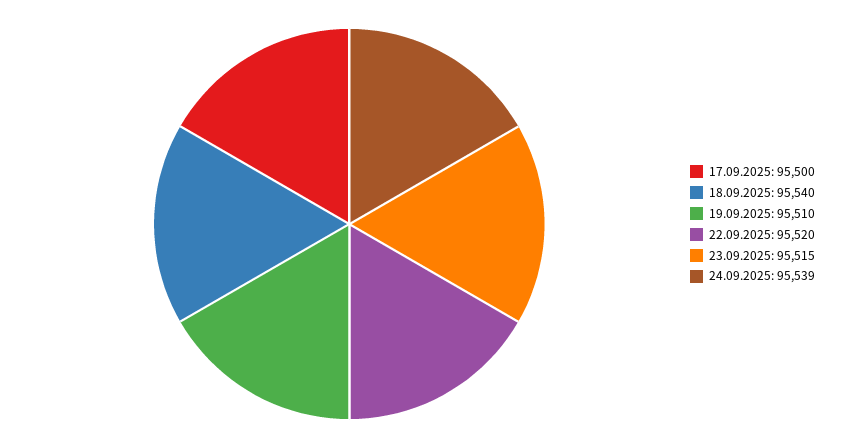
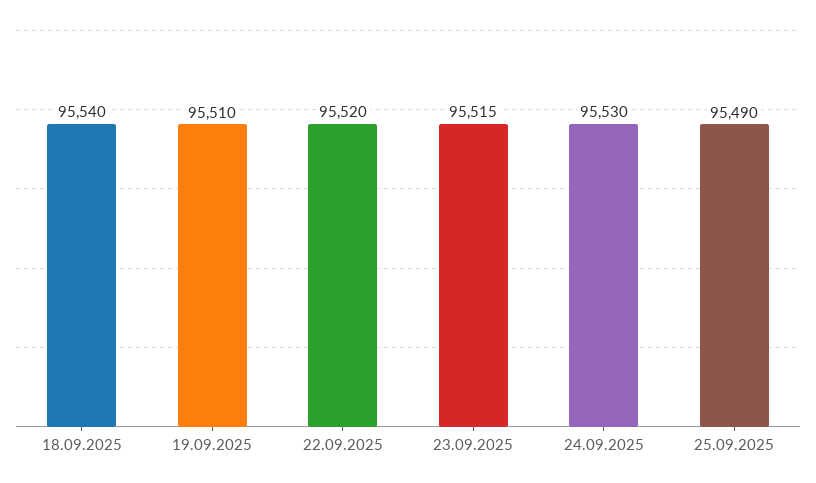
17.09.2025: 95500 -> none
24.09.2025: 95539 -> 95530
25.09.2025: none -> 95490

